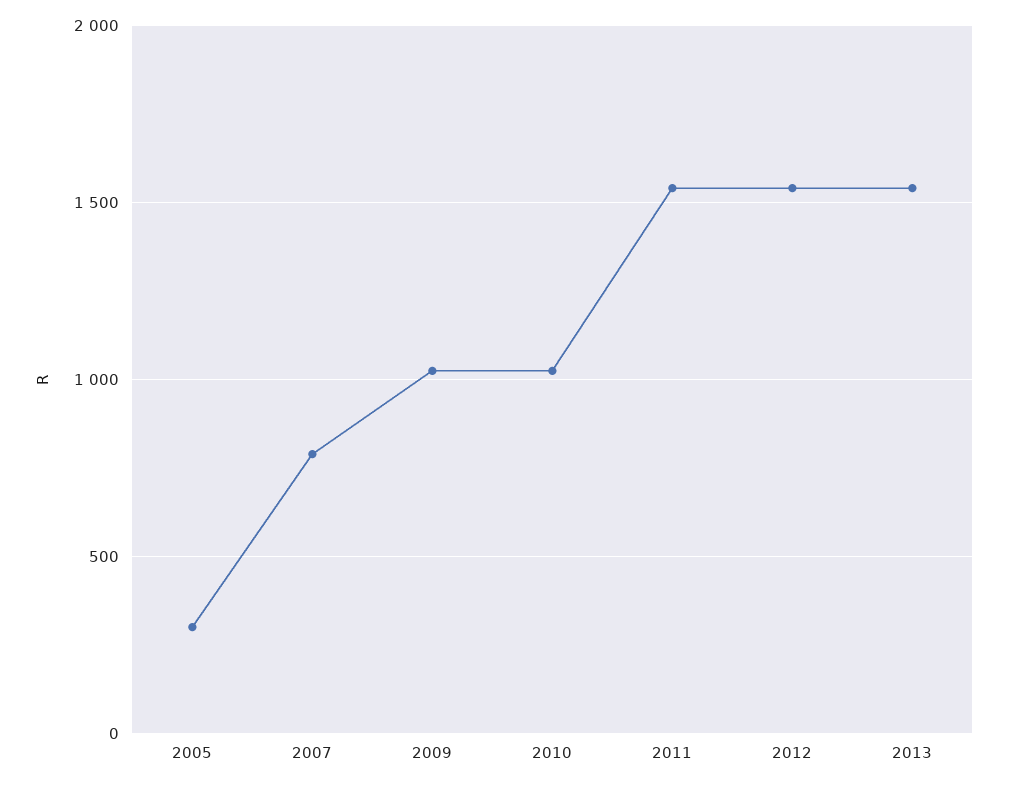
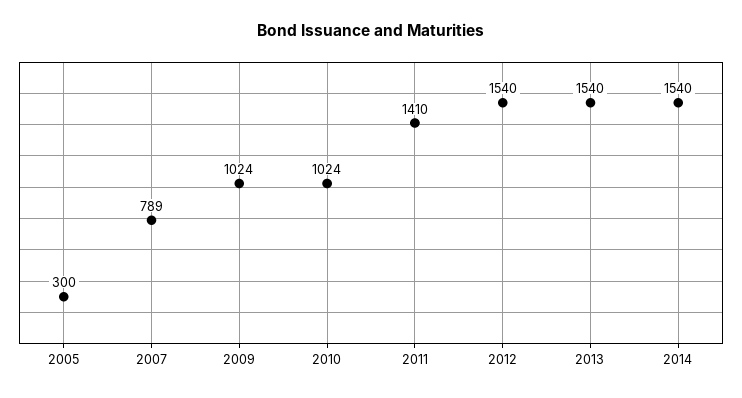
2011: 1550 -> 1410
2014: none -> 1540

